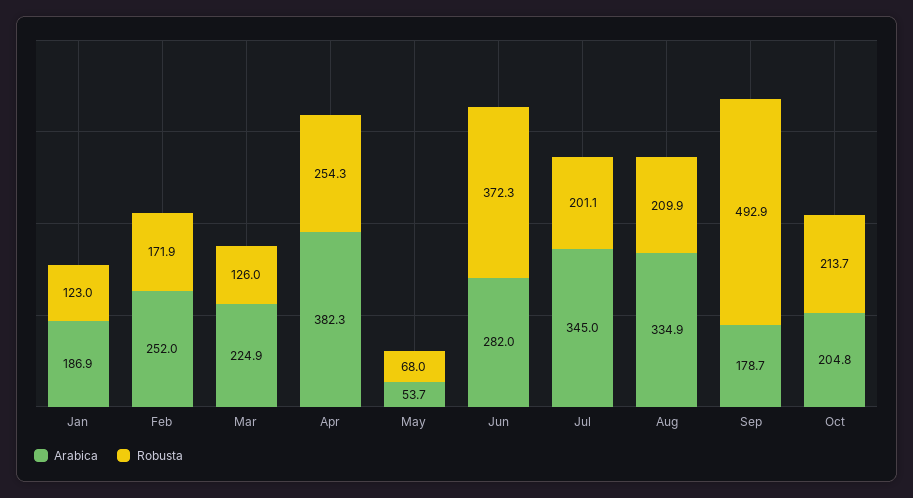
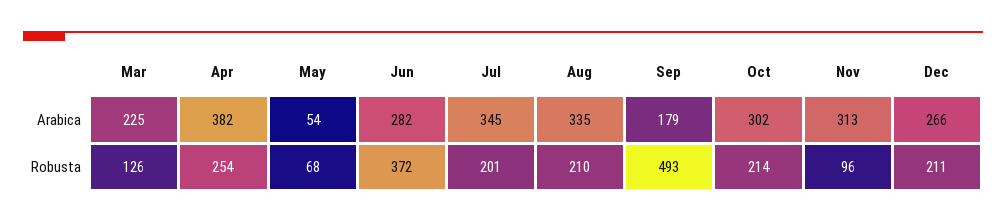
Arabica, Jan: 186.9 -> none
Robusta, Jan: 123 -> none
Arabica, Feb: 252 -> none
Robusta, Feb: 171.9 -> none
Arabica, Oct: 204.8 -> 302
Arabica, Nov: none -> 313
Arabica, Dec: none -> 266
Robusta, Nov: none -> 96
Robusta, Dec: none -> 211

